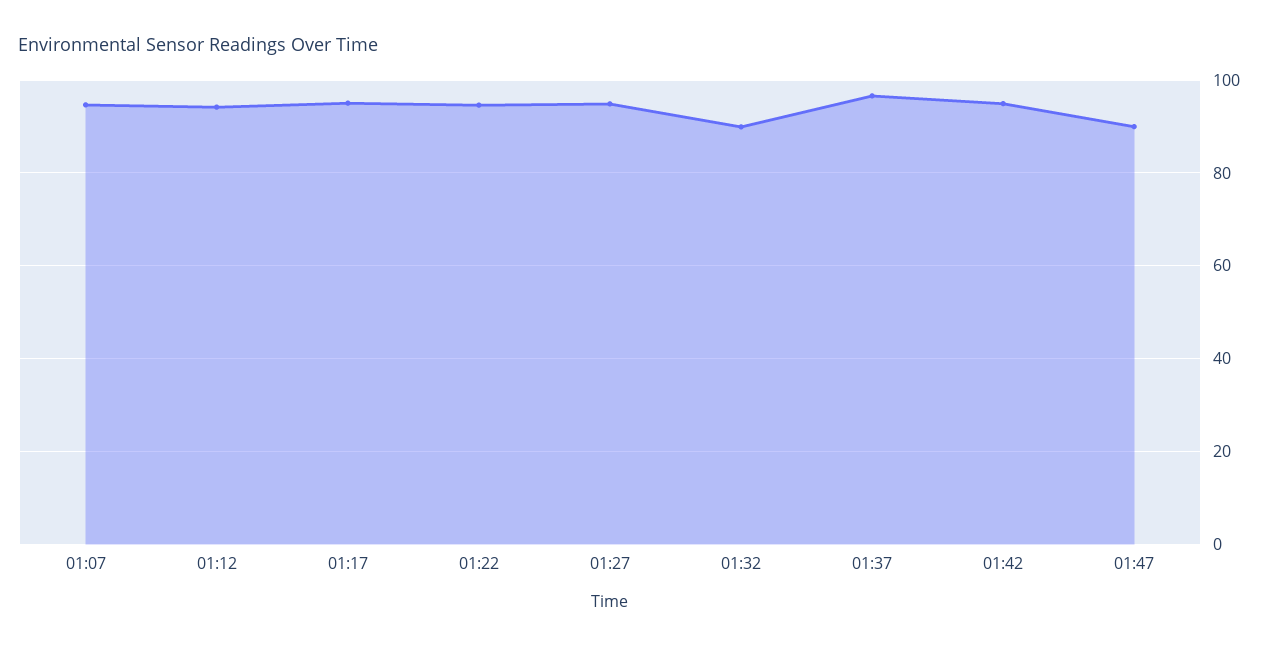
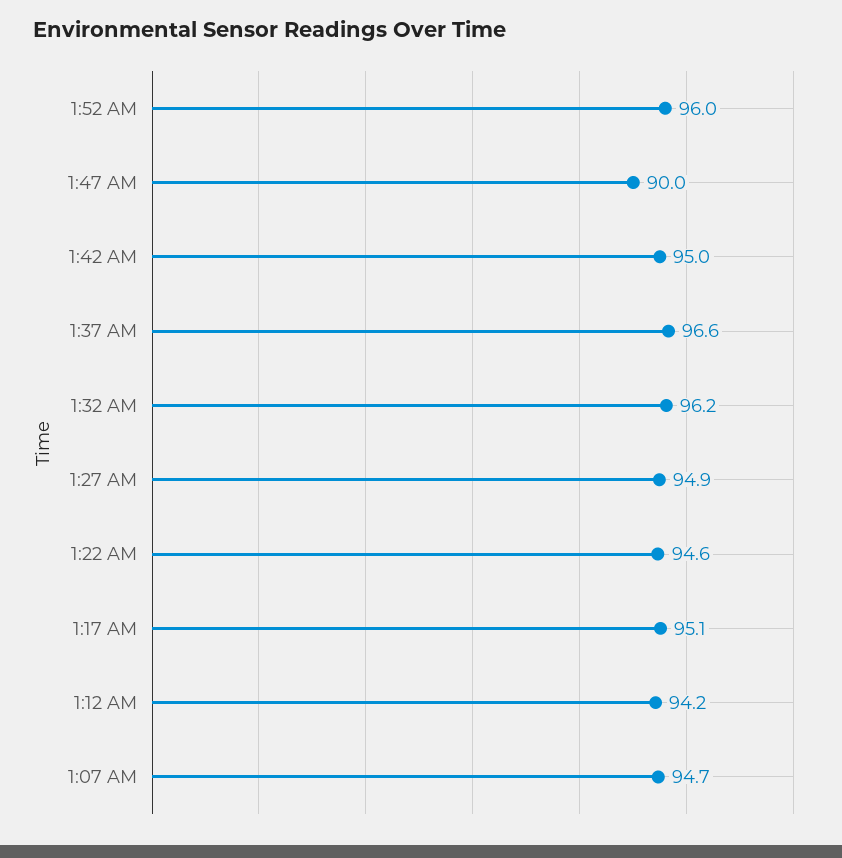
01:32: 90 -> 96.2
1:52 AM: none -> 96

